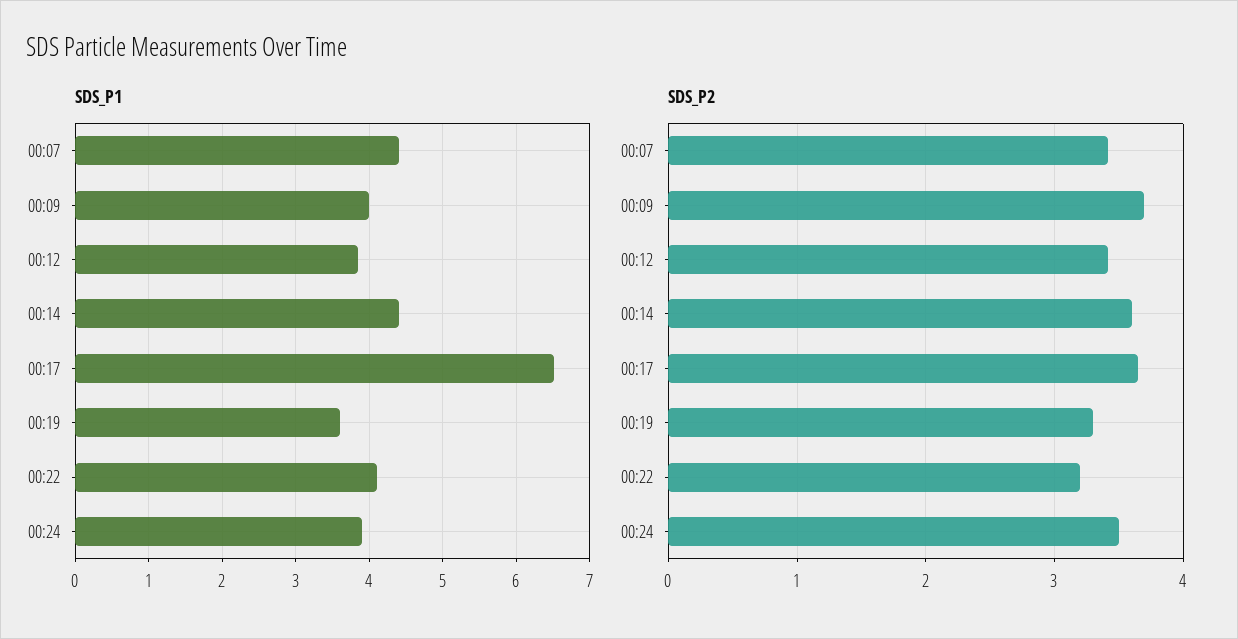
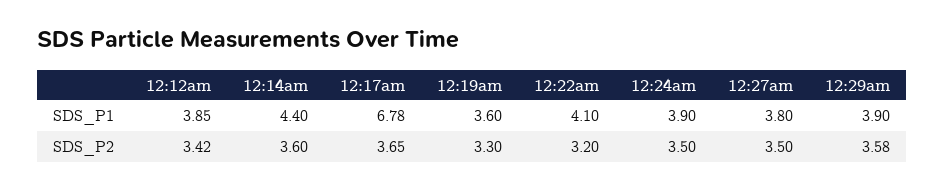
SDS_P1, 00:07: 4.4 -> none
SDS_P1, 00:09: 4 -> none
SDS_P1, 00:17: 6.5 -> 6.78
SDS_P2, 00:07: 3.4 -> none
SDS_P2, 00:09: 3.7 -> none
SDS_P1, 12:27am: none -> 3.8
SDS_P1, 12:29am: none -> 3.9
SDS_P2, 12:27am: none -> 3.5
SDS_P2, 12:29am: none -> 3.58

